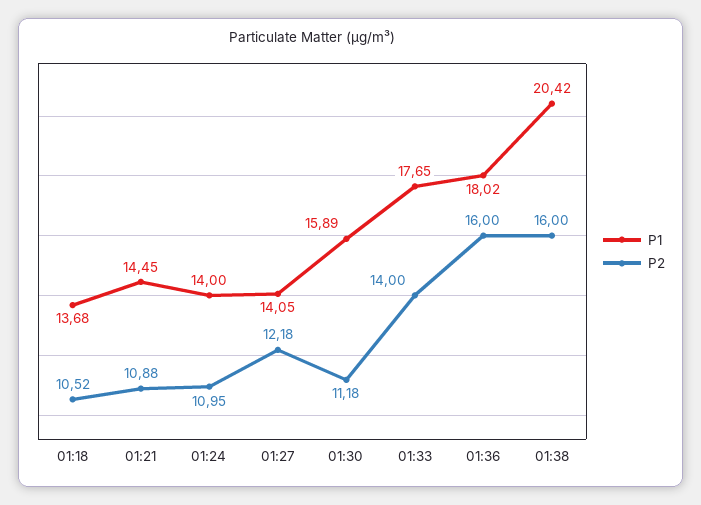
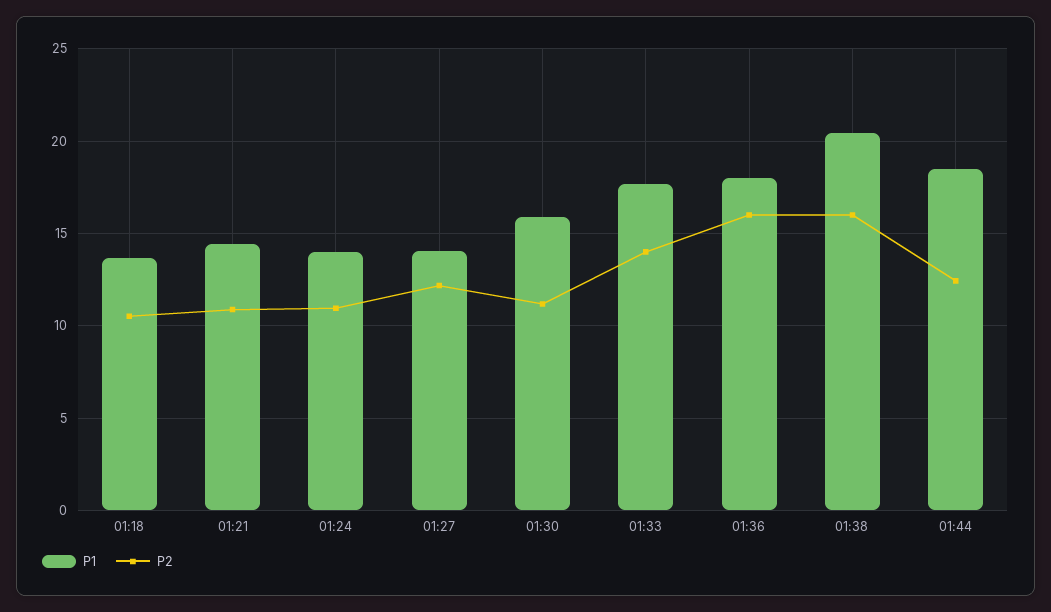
P1, 01:44: none -> 18.5
P2, 01:44: none -> 12.5

